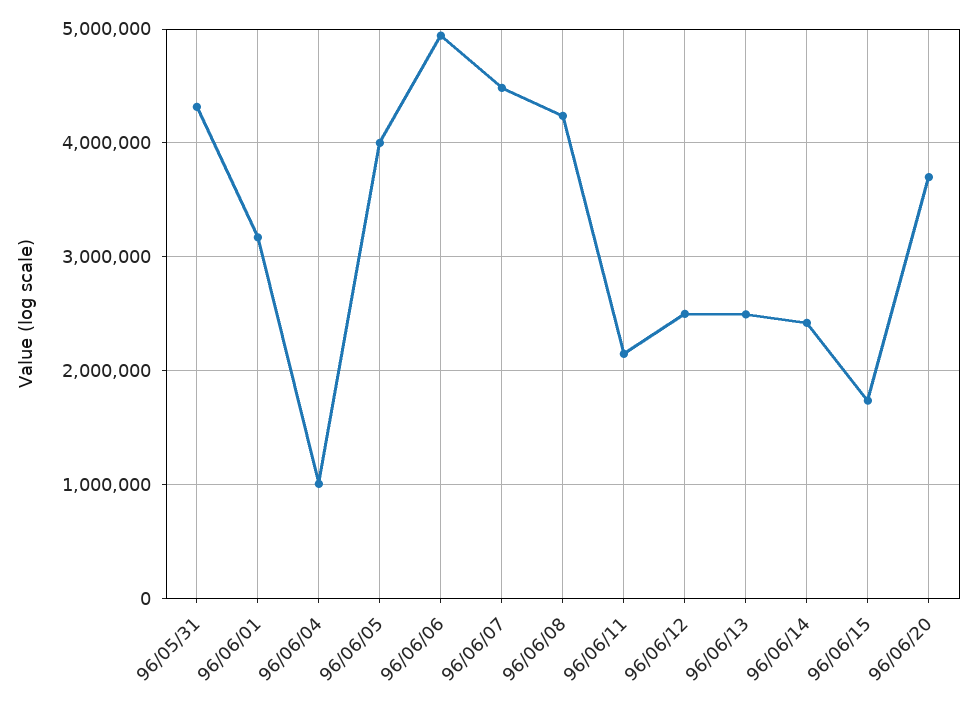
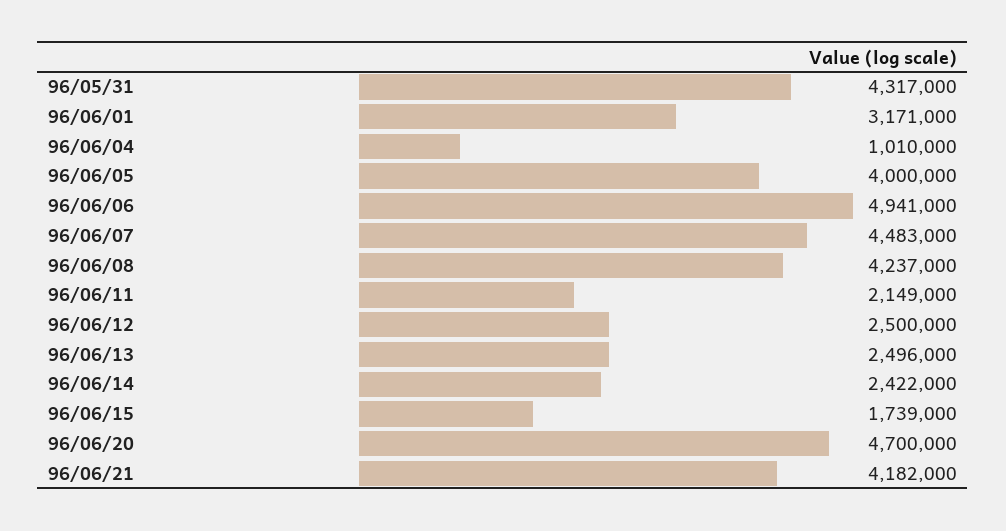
96/06/20: 3700000 -> 4700000
96/06/21: none -> 4182000

